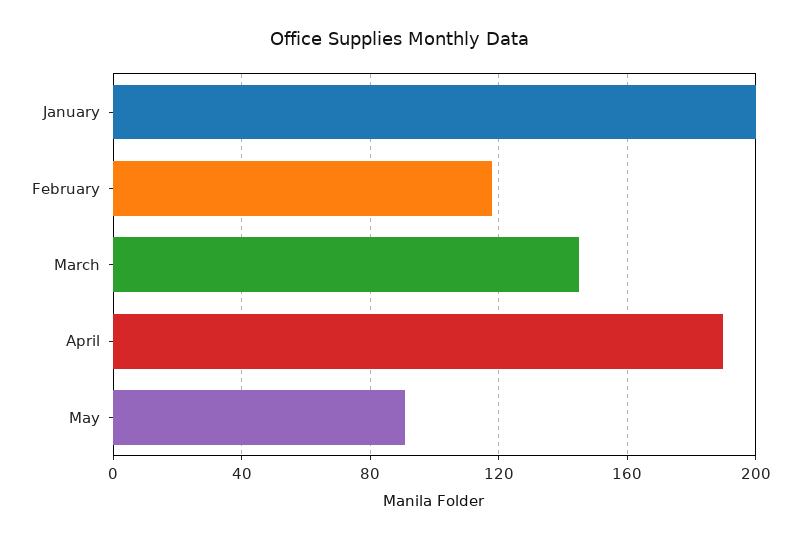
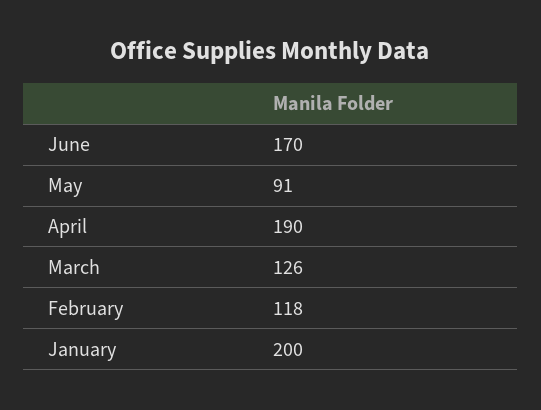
March: 145 -> 126
June: none -> 170

